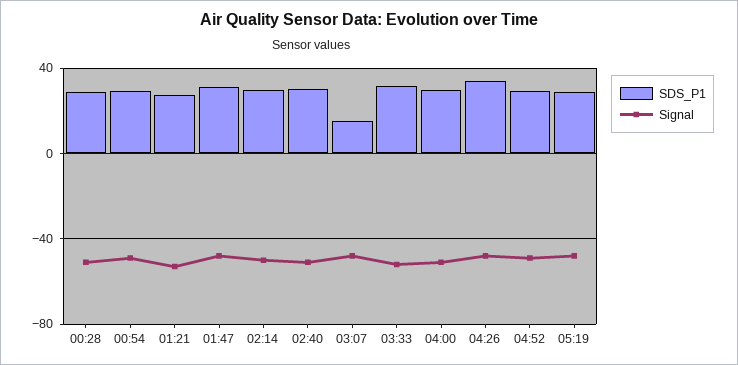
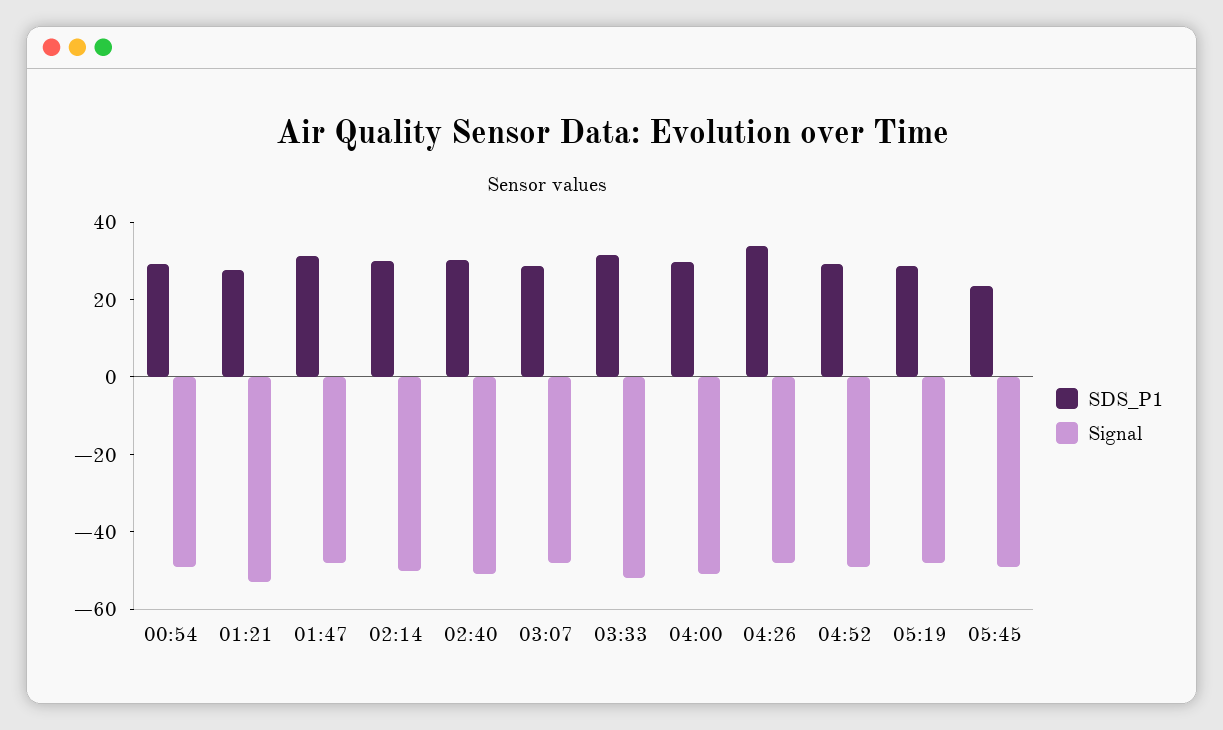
SDS_P1, 00:28: 30 -> none
Signal, 00:28: -50 -> none
SDS_P1, 03:07: 15 -> 30
SDS_P1, 05:45: none -> 25
Signal, 05:45: none -> -50

